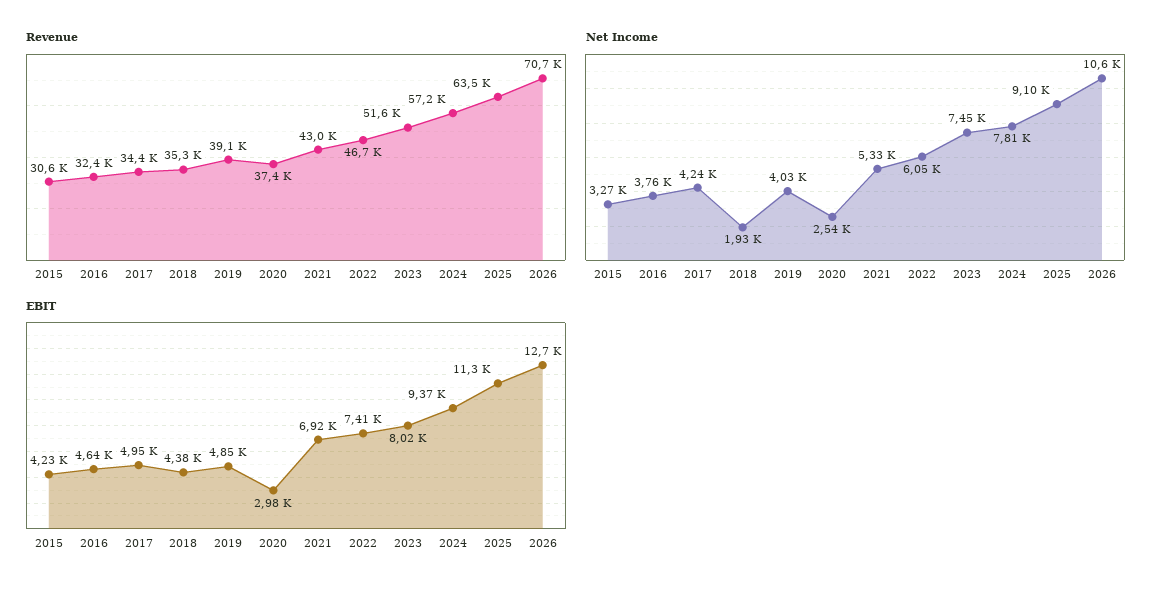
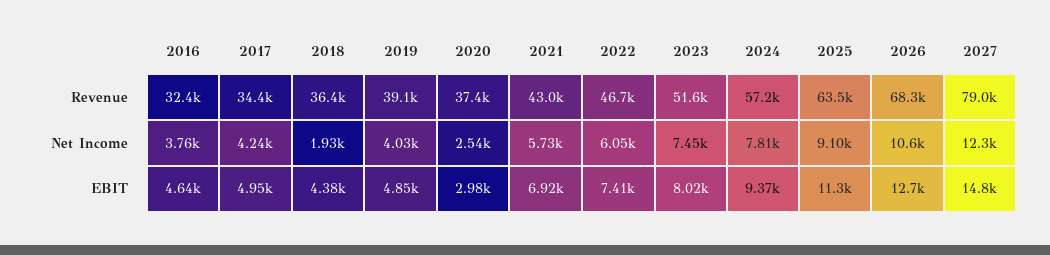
Revenue, 2015: 30600 -> none
Revenue, 2018: 35300 -> 36400
Revenue, 2026: 70700 -> 68300
Net Income, 2015: 3270 -> none
Net Income, 2021: 5330 -> 5730
EBIT, 2015: 4230 -> none
Revenue, 2027: none -> 79000
Net Income, 2027: none -> 12300
EBIT, 2027: none -> 14800

